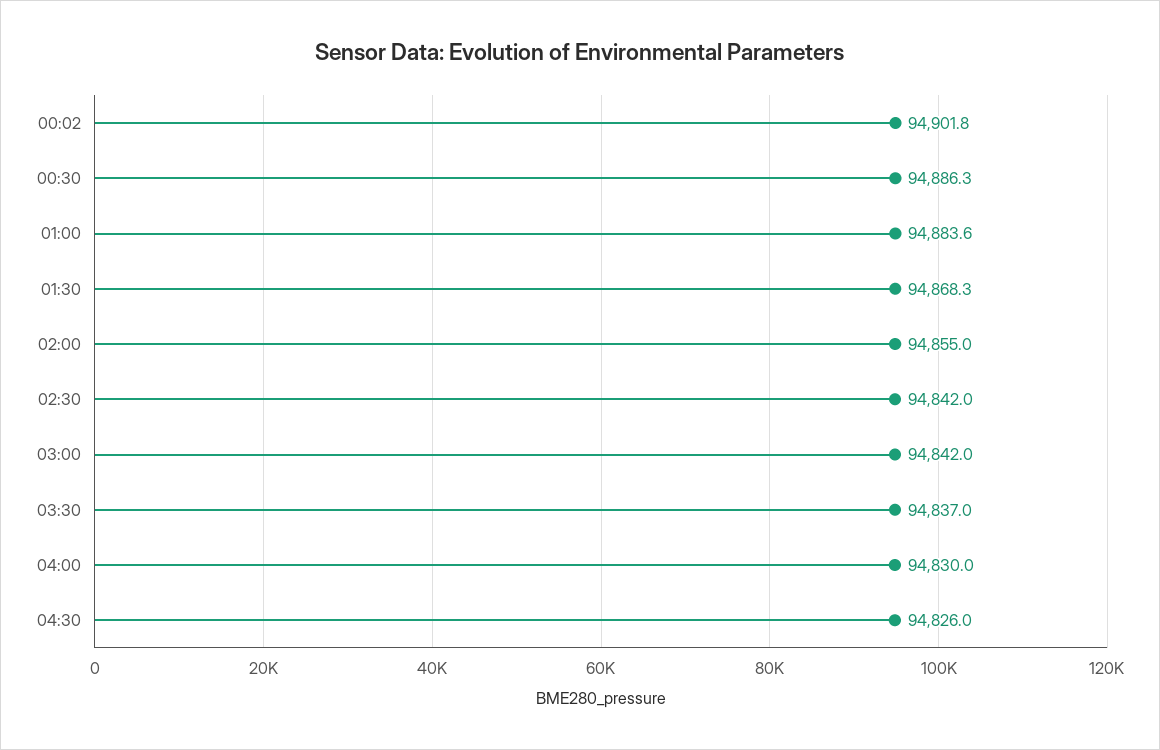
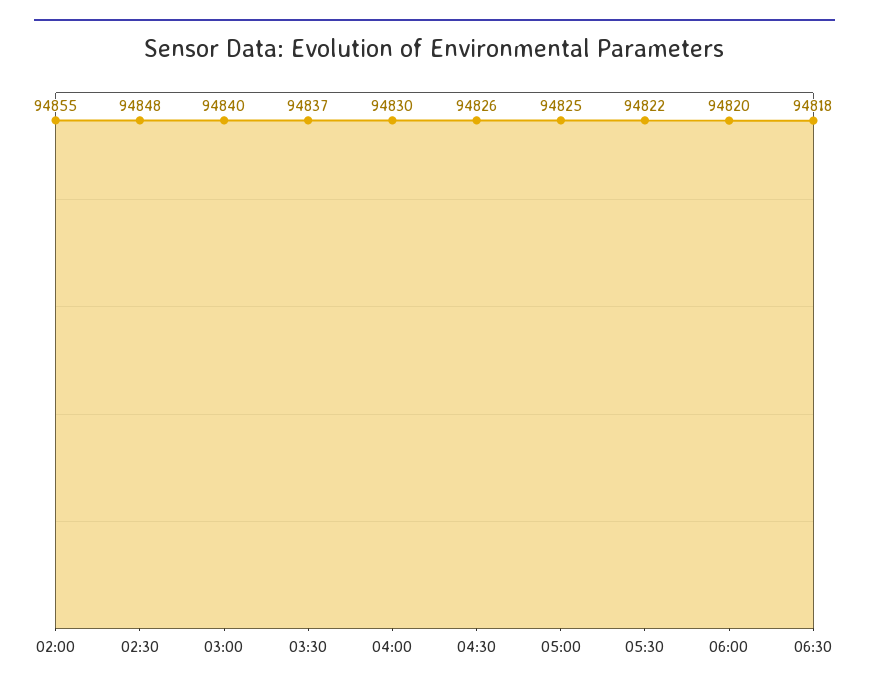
00:02: 94901.8 -> none
00:30: 94886.3 -> none
01:00: 94883.6 -> none
01:30: 94868.3 -> none
02:30: 94842 -> 94848
03:00: 94842 -> 94840
05:00: none -> 94825
05:30: none -> 94822
06:00: none -> 94820
06:30: none -> 94818

